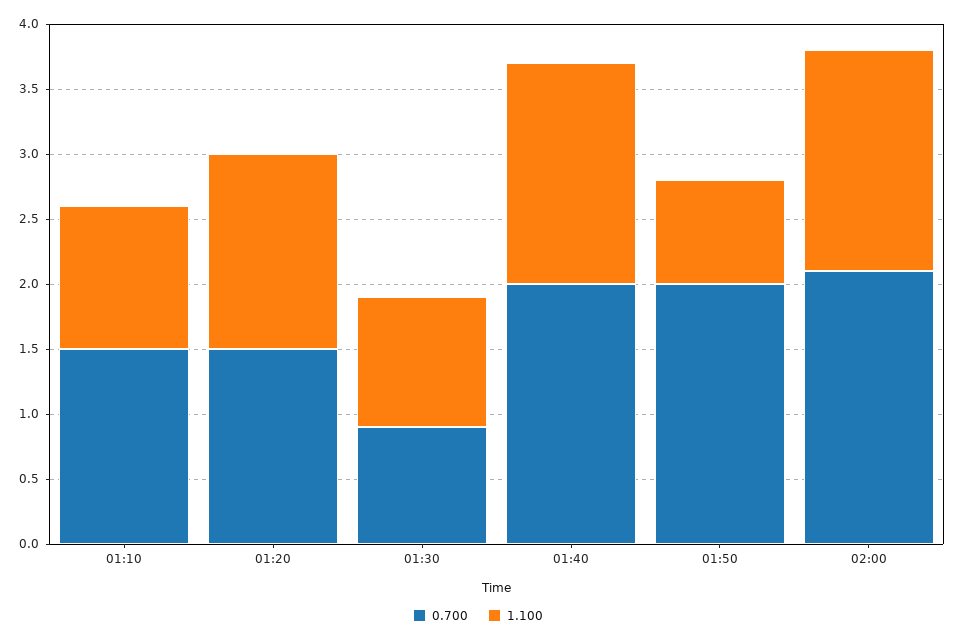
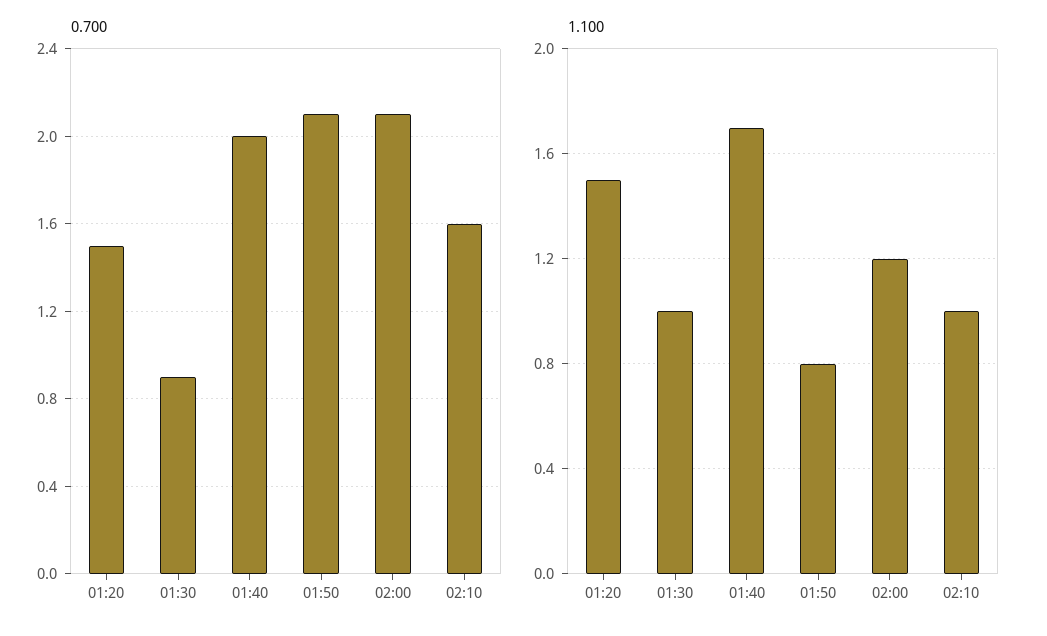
0.700, 01:10: 1.5 -> none
1.100, 01:10: 1.1 -> none
0.700, 01:50: 2 -> 2.1
1.100, 02:00: 1.7 -> 1.2
0.700, 02:10: none -> 1.6
1.100, 02:10: none -> 1

